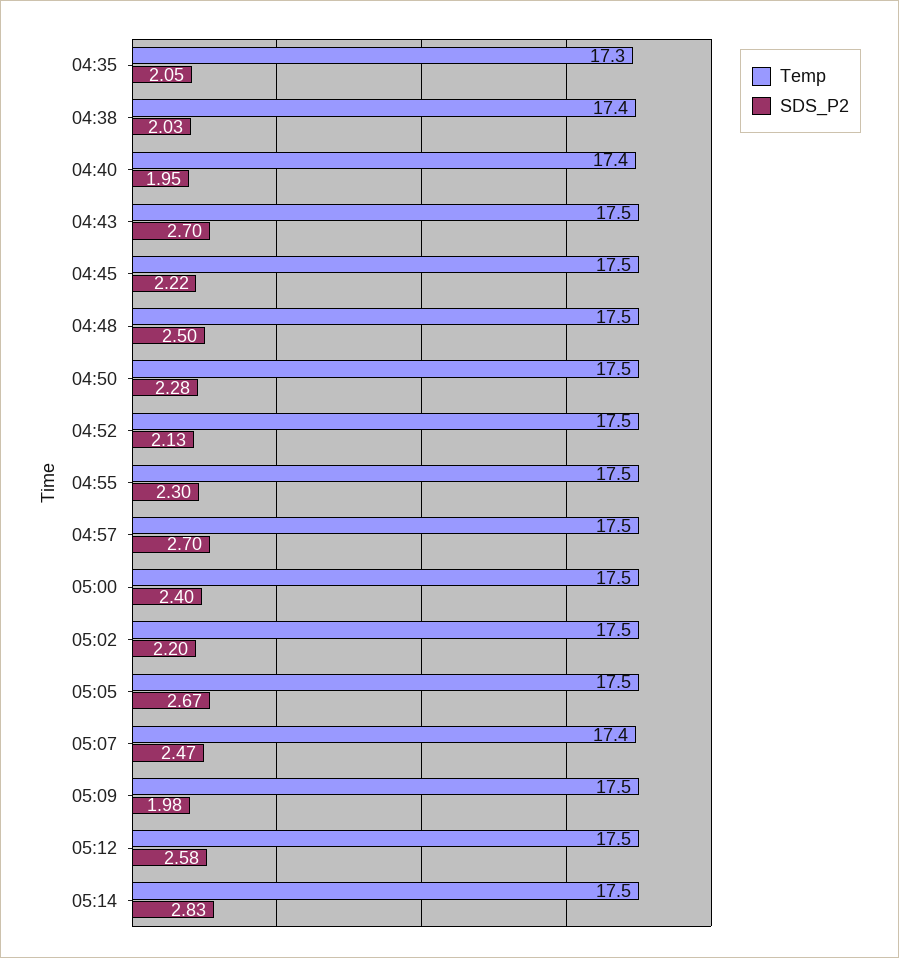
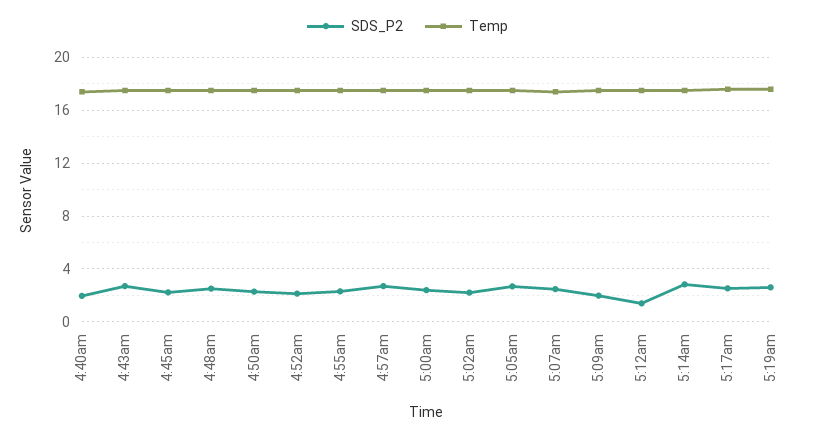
Temp, 04:35: 17.3 -> none
SDS_P2, 04:35: 2.05 -> none
Temp, 04:38: 17.4 -> none
SDS_P2, 04:38: 2.03 -> none
SDS_P2, 05:12: 2.58 -> 1.5
SDS_P2, 5:17am: none -> 2.5
Temp, 5:17am: none -> 17.5
SDS_P2, 5:19am: none -> 2.5
Temp, 5:19am: none -> 17.5

